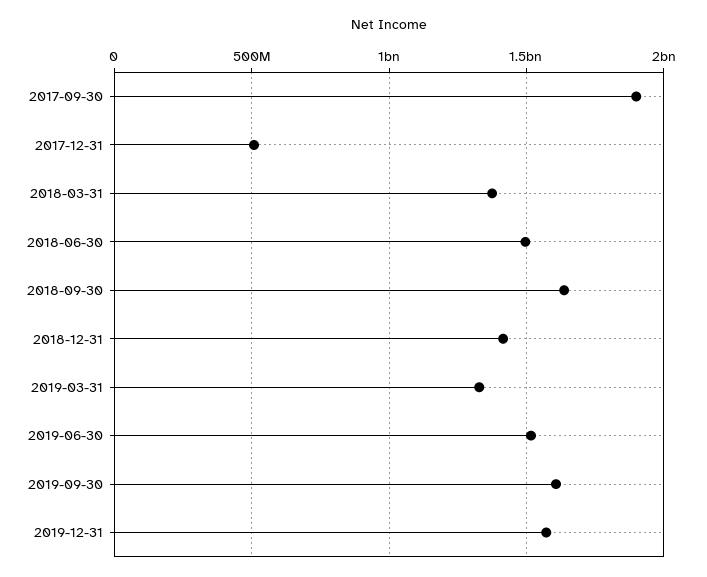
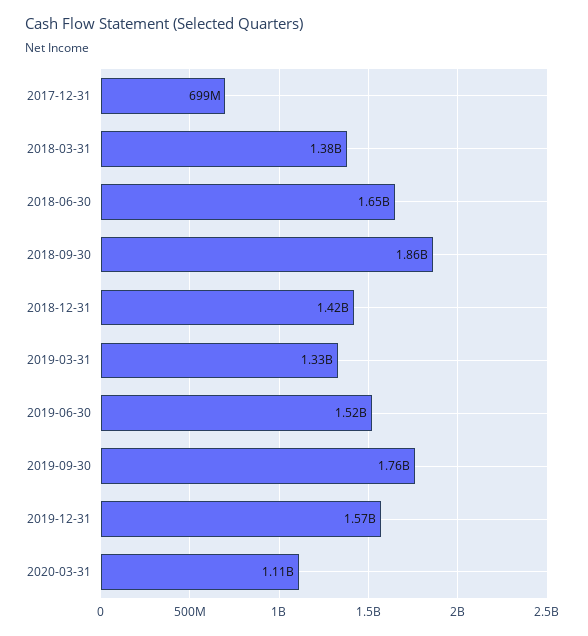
2017-09-30: 1900000000 -> none
2017-12-31: 500000000 -> 699000000
2018-06-30: 1500000000 -> 1650000000
2018-09-30: 1650000000 -> 1860000000
2019-09-30: 1600000000 -> 1760000000
2020-03-31: none -> 1110000000

